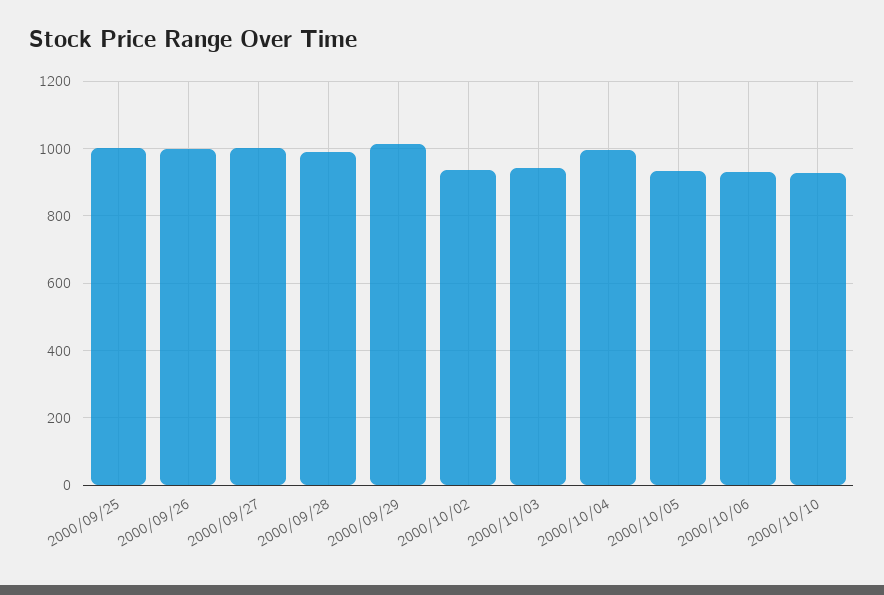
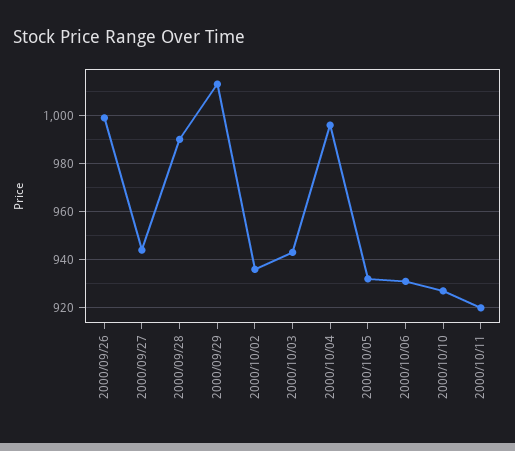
2000/09/25: 1000 -> none
2000/09/27: 1000 -> 945
2000/10/11: none -> 920

